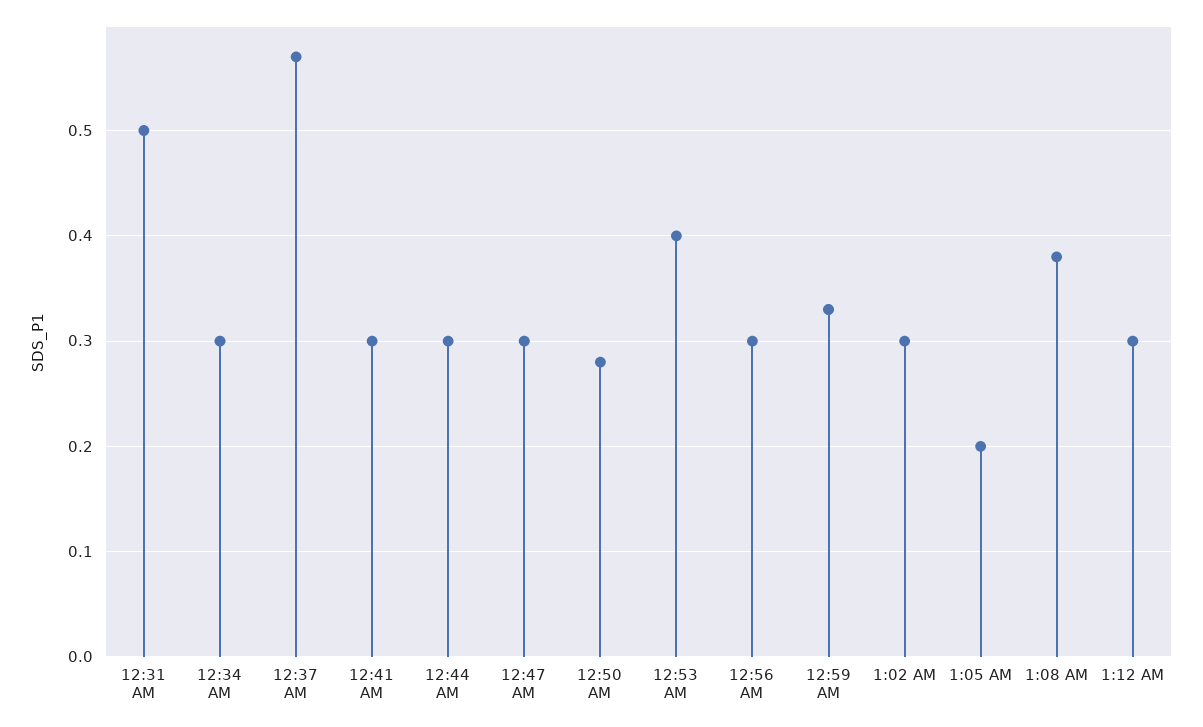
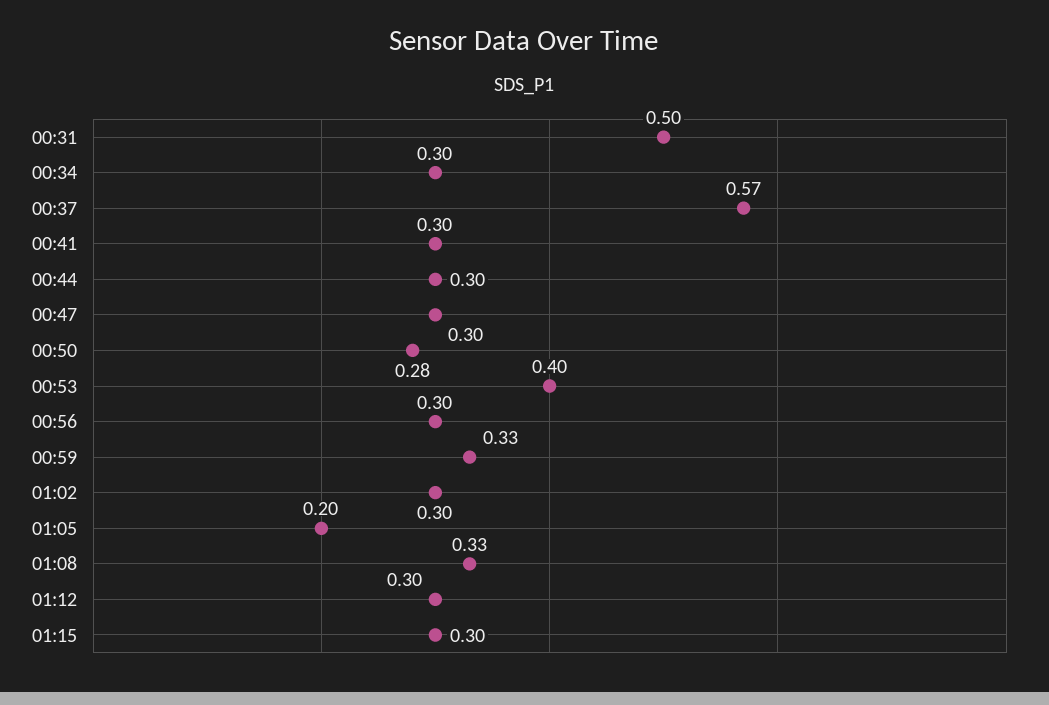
1:08 AM: 0.38 -> 0.33
01:15: none -> 0.3

